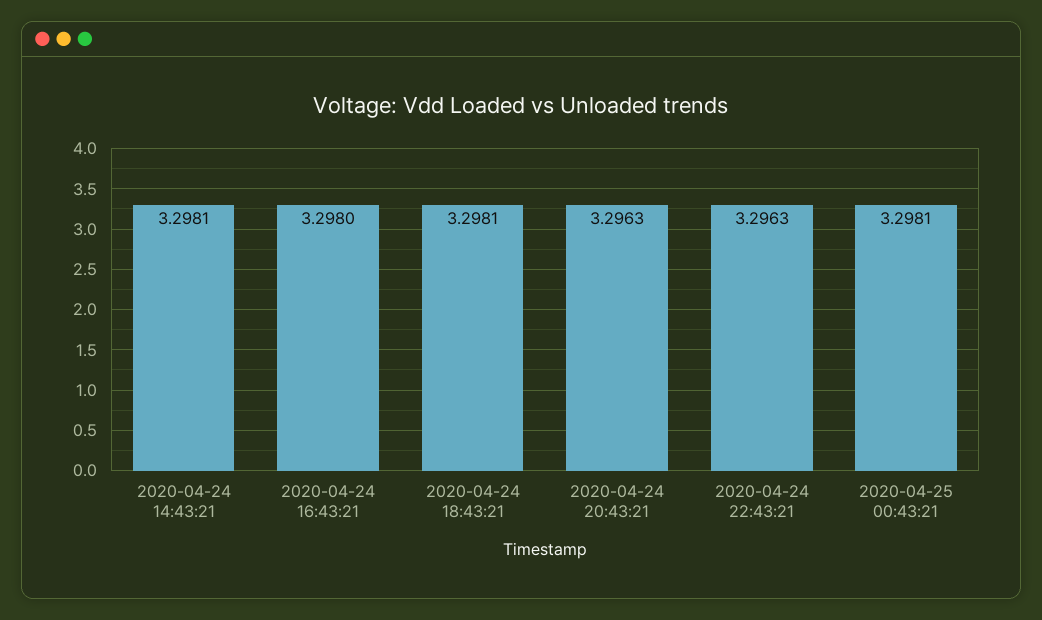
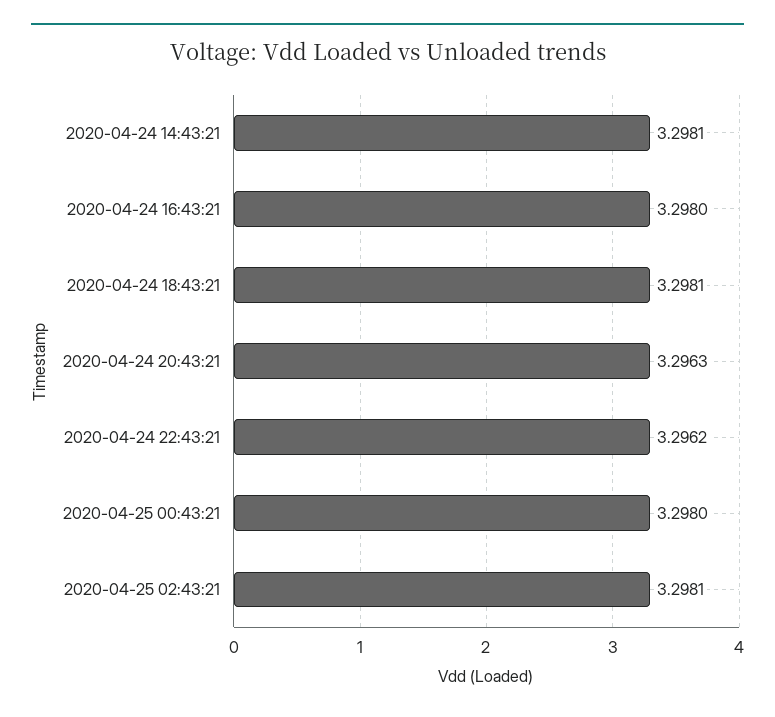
2020-04-24 22:43:21: 3.2963 -> 3.2962
2020-04-25 00:43:21: 3.2981 -> 3.298
2020-04-25 02:43:21: none -> 3.2981

